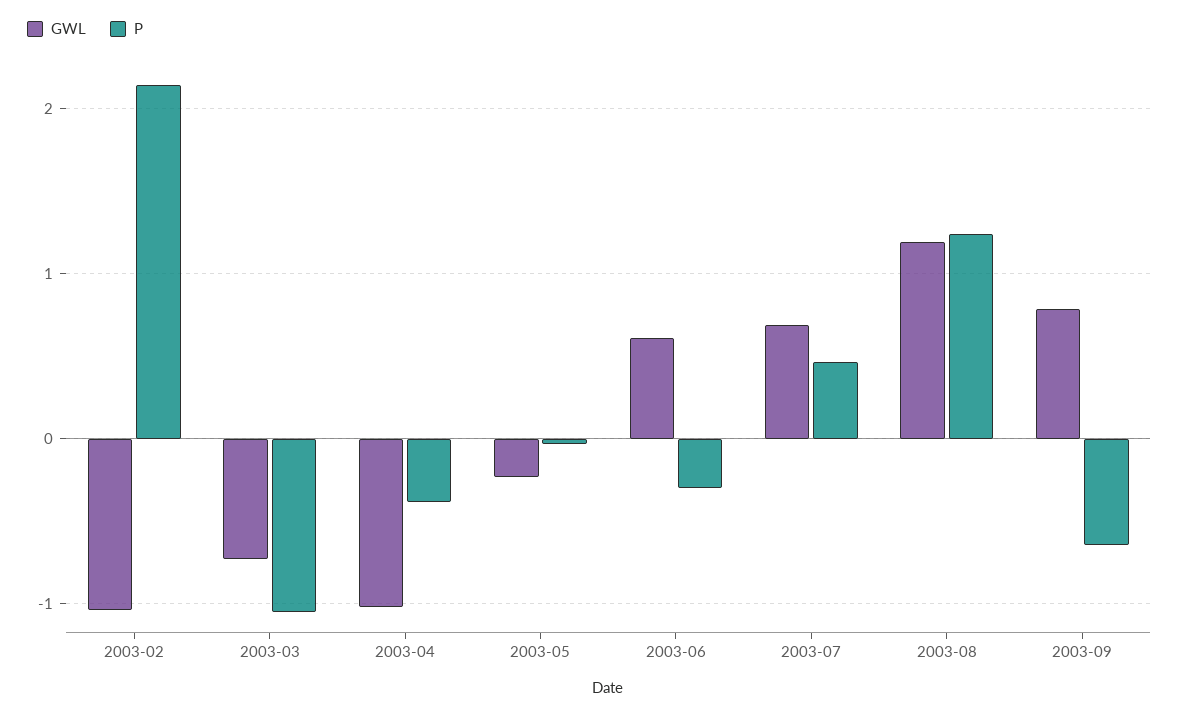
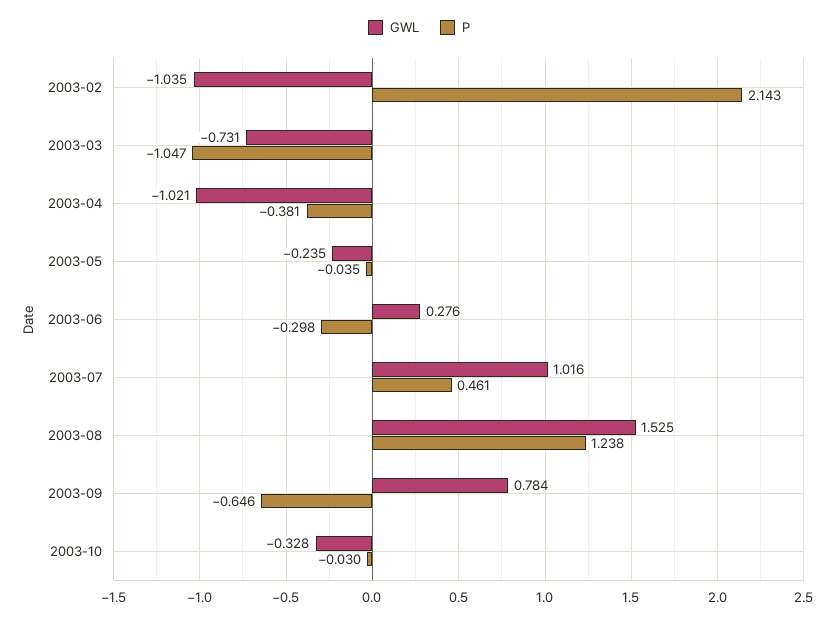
GWL, 2003-06: 0.6 -> 0.276
GWL, 2003-07: 0.7 -> 1.016
GWL, 2003-08: 1.2 -> 1.525
GWL, 2003-10: none -> -0.328
P, 2003-10: none -> -0.03

